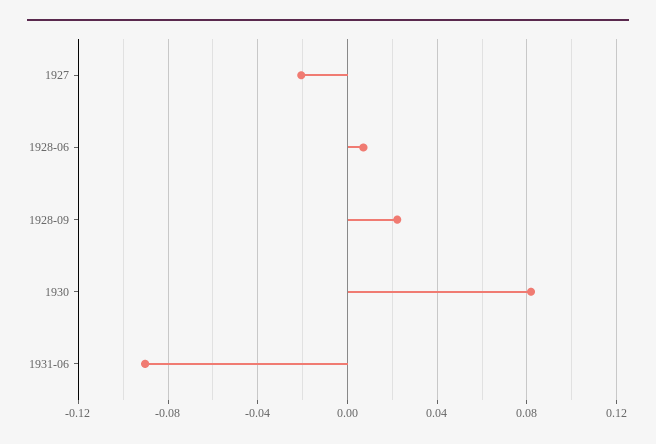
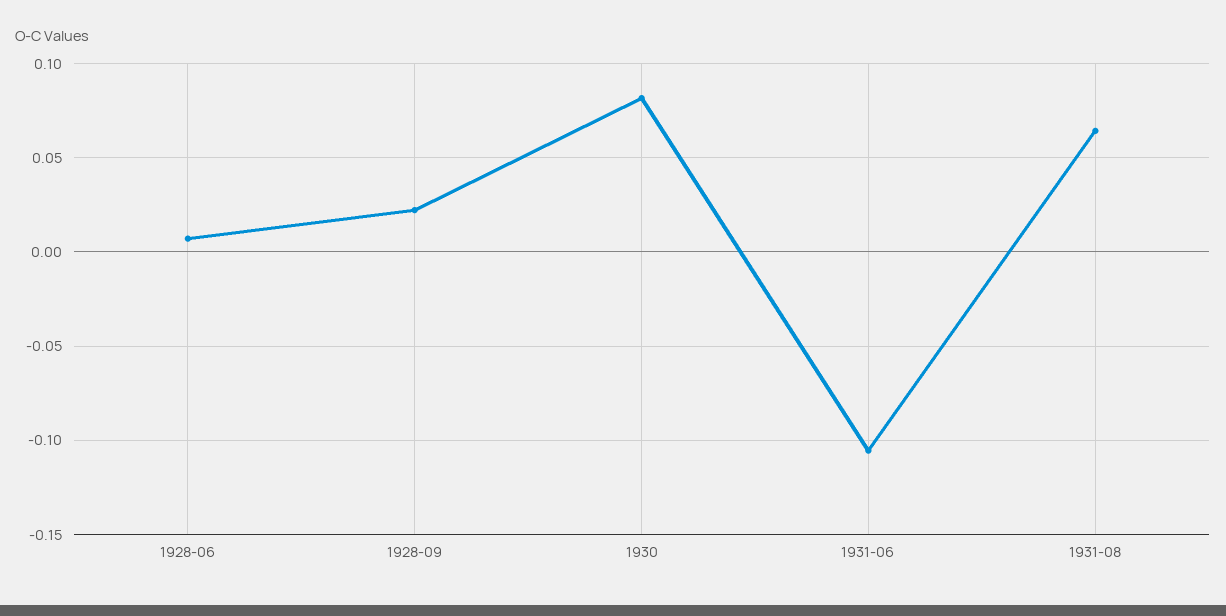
1927: -0.02 -> none
1931-06: -0.09 -> -0.105
1931-08: none -> 0.065

